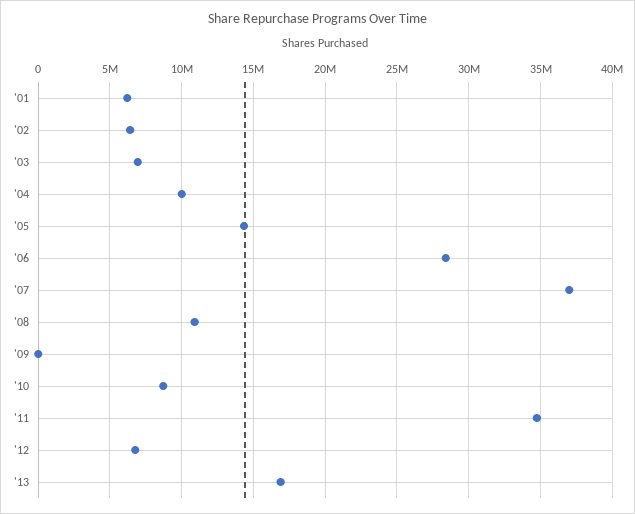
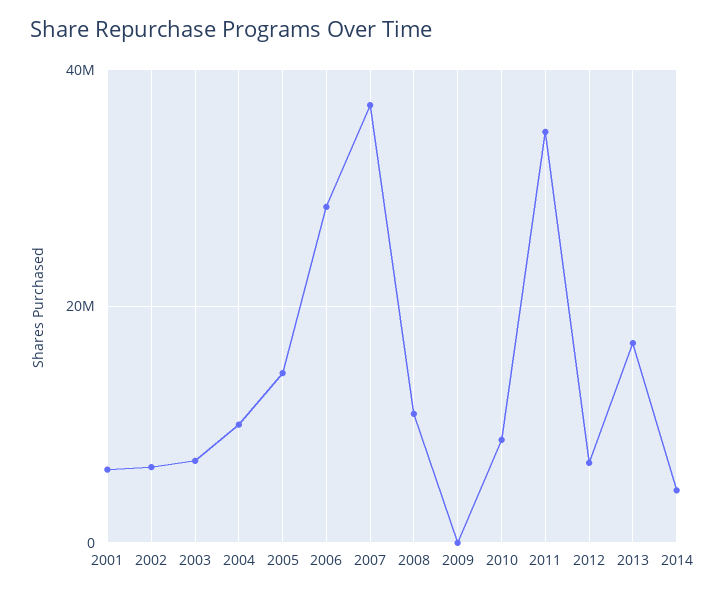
2014: none -> 4000000

